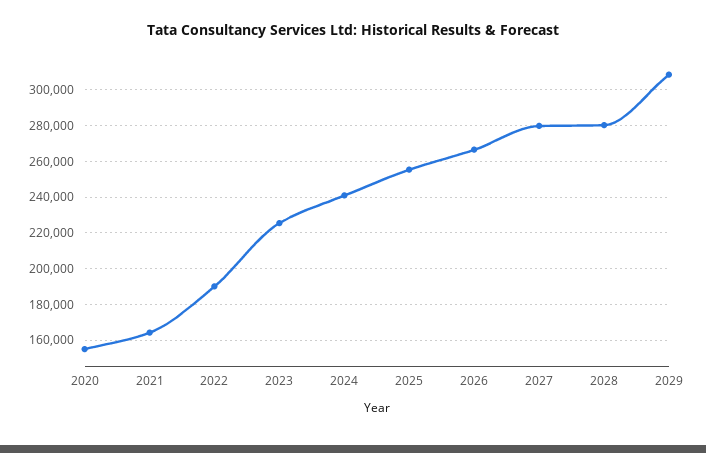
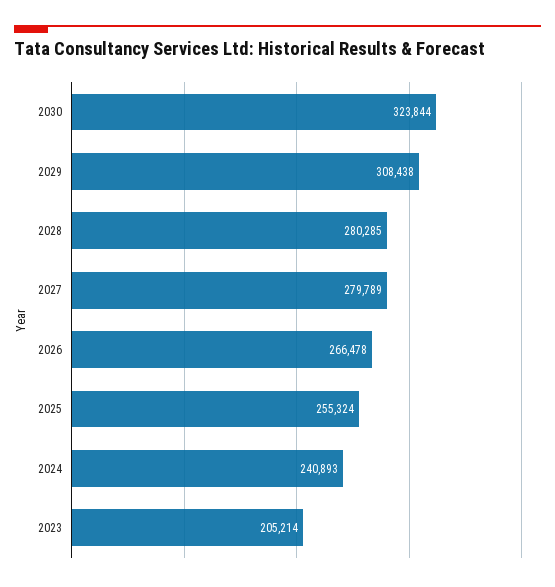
2020: 155000 -> none
2021: 165000 -> none
2022: 190000 -> none
2023: 225000 -> 205214
2030: none -> 323844

